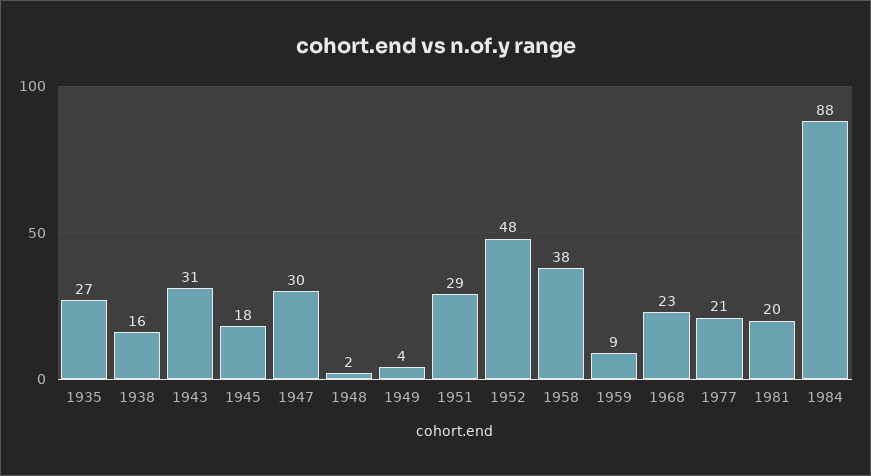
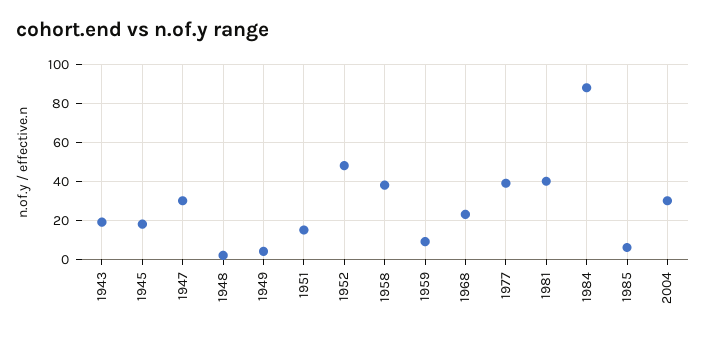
1935: 27 -> none
1938: 16 -> none
1943: 31 -> 20
1951: 29 -> 15
1977: 21 -> 40
1981: 20 -> 40
1985: none -> 5
2004: none -> 30

